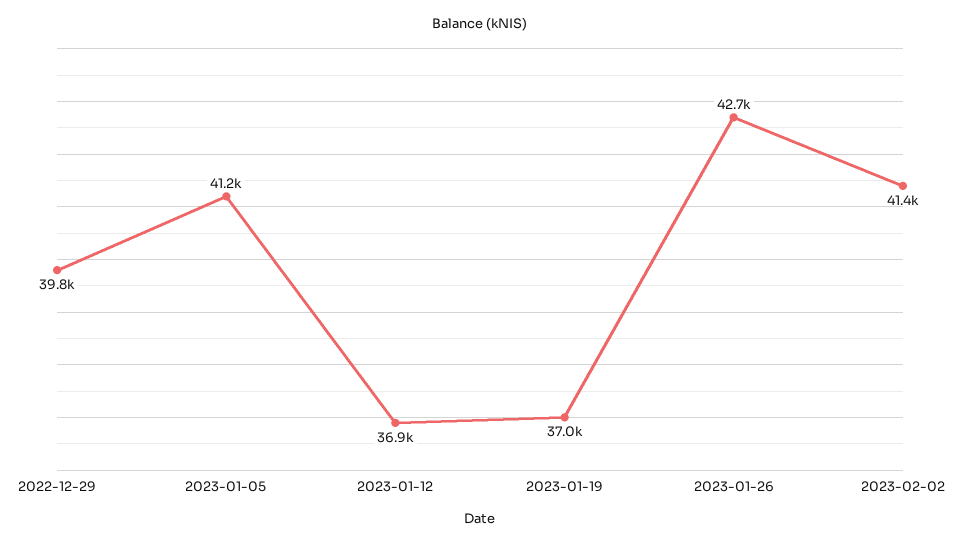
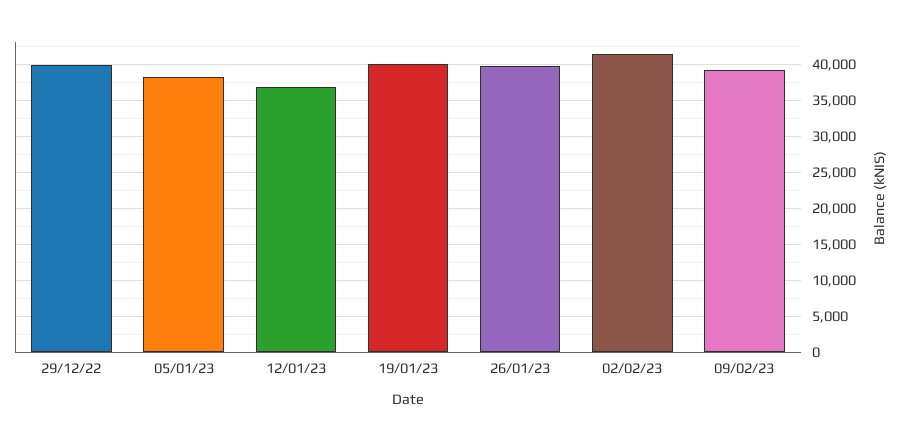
2023-01-05: 41200 -> 38000
2023-01-19: 37000 -> 40000
2023-01-26: 42700 -> 40000
09/02/23: none -> 39000

